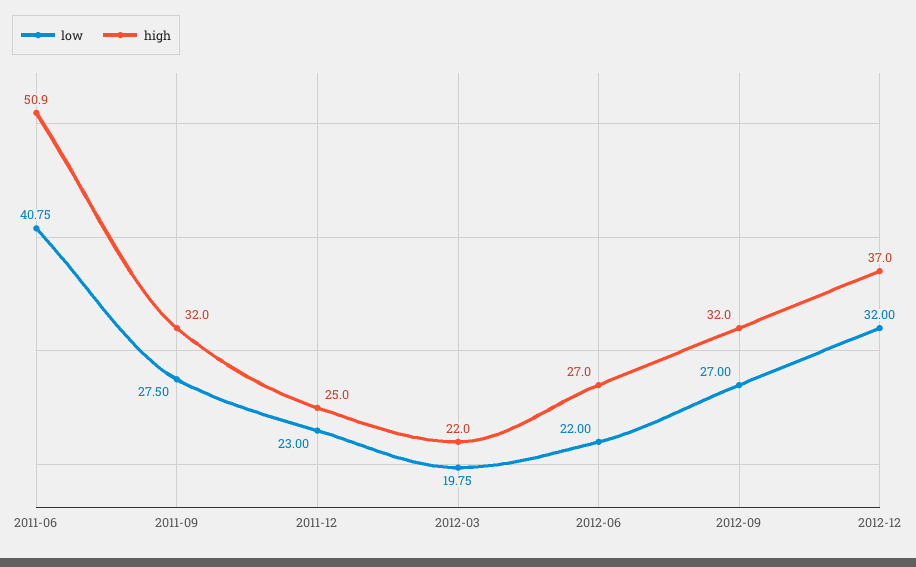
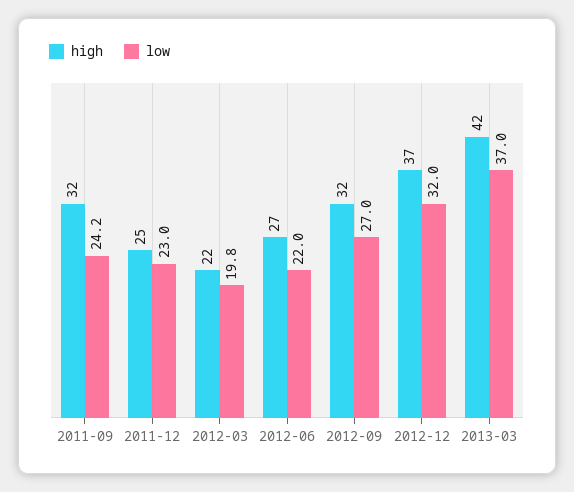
low, 2011-06: 40.75 -> none
high, 2011-06: 50.9 -> none
low, 2011-09: 27.5 -> 24.2
high, 2013-03: none -> 42
low, 2013-03: none -> 37

